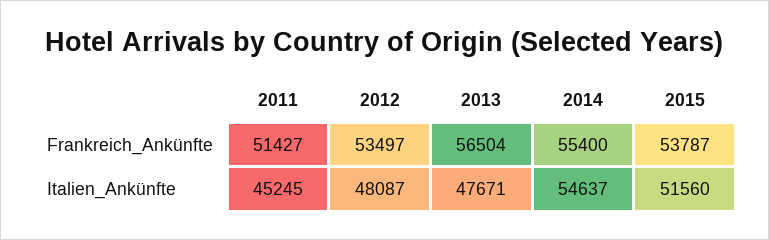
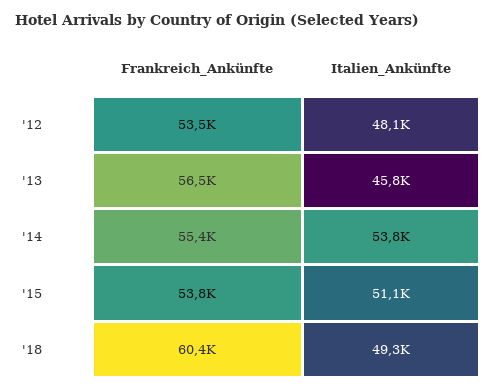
2011, Frankreich_Ankünfte: 51427 -> none
2011, Italien_Ankünfte: 45245 -> none
2013, Italien_Ankünfte: 47671 -> 45800
2014, Italien_Ankünfte: 54637 -> 53800
2015, Italien_Ankünfte: 51560 -> 51100
'18, Frankreich_Ankünfte: none -> 60400
'18, Italien_Ankünfte: none -> 49300

